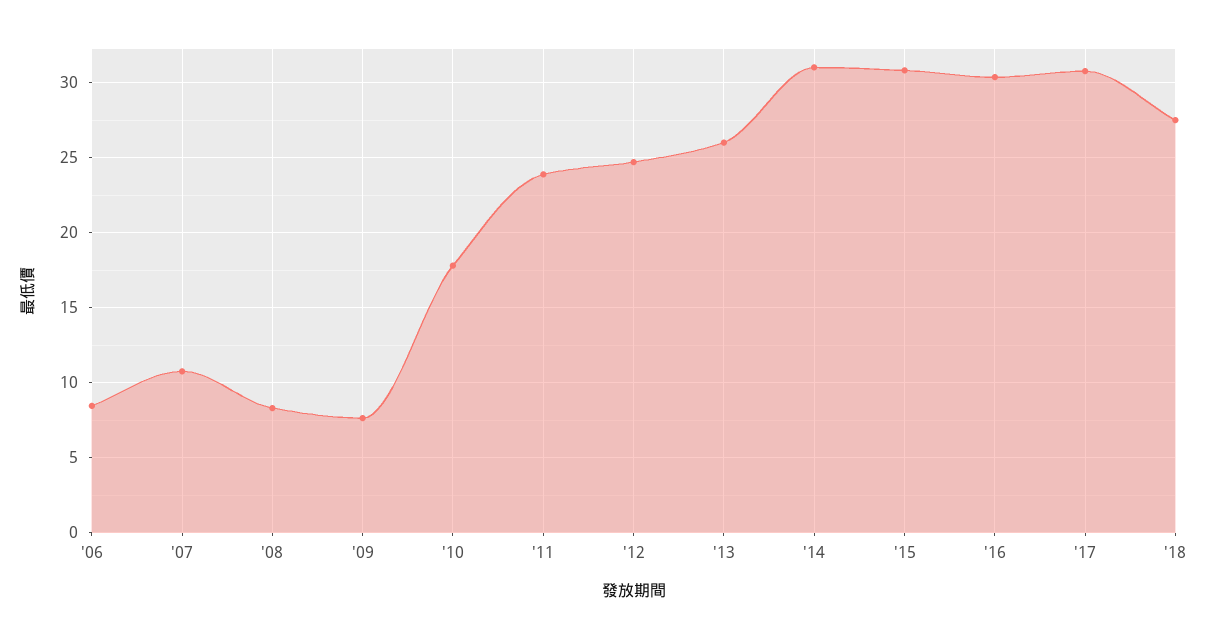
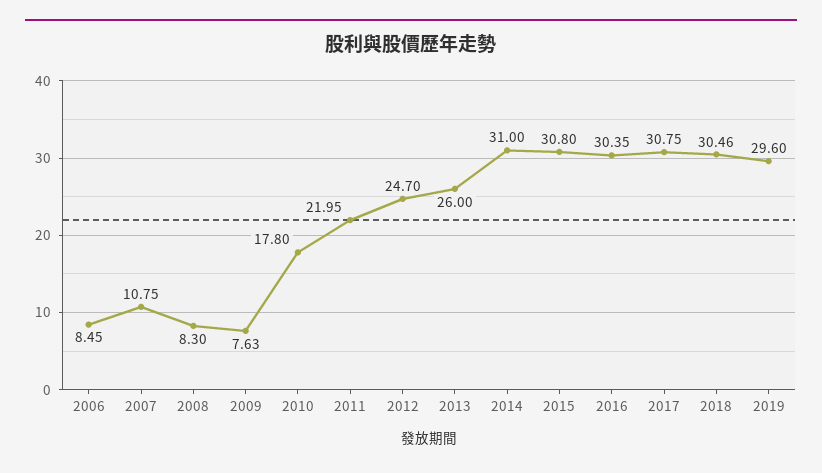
'11: 24 -> 21.95
'18: 27.5 -> 30.46
2019: none -> 29.6

